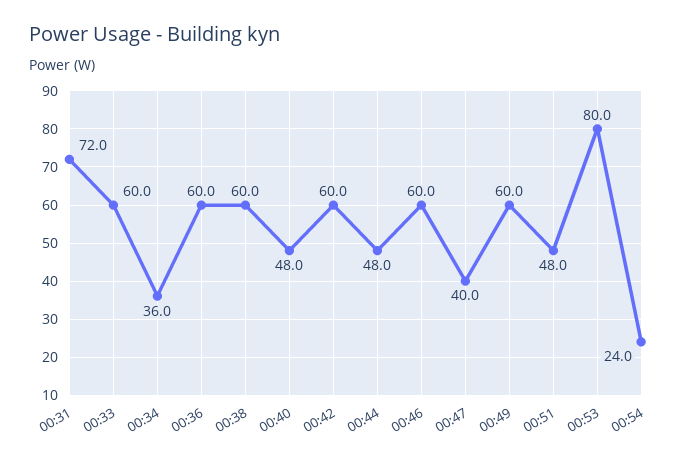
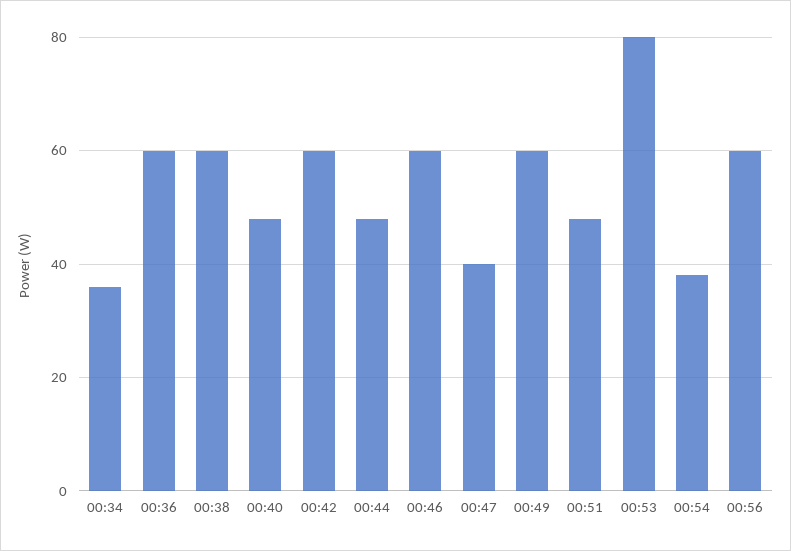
00:31: 72 -> none
00:33: 60 -> none
00:54: 24 -> 38
00:56: none -> 60

